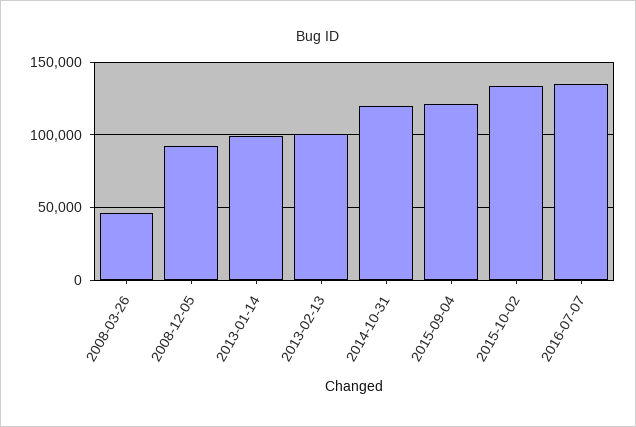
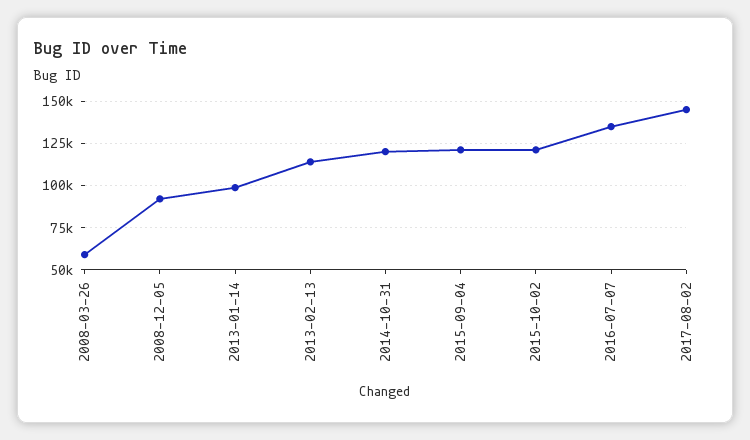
2008-03-26: 45000 -> 60000
2013-02-13: 100000 -> 115000
2015-10-02: 135000 -> 120000
2017-08-02: none -> 145000

